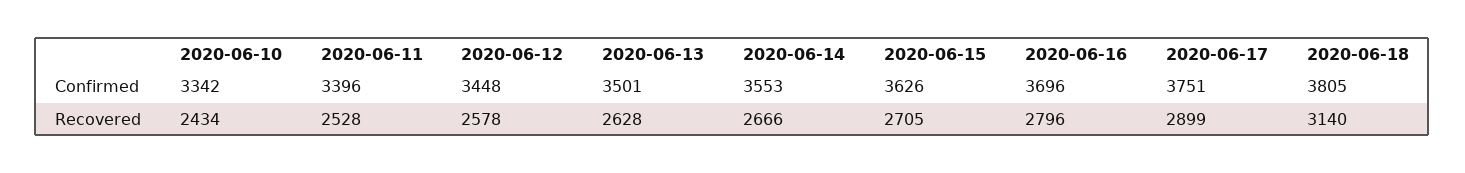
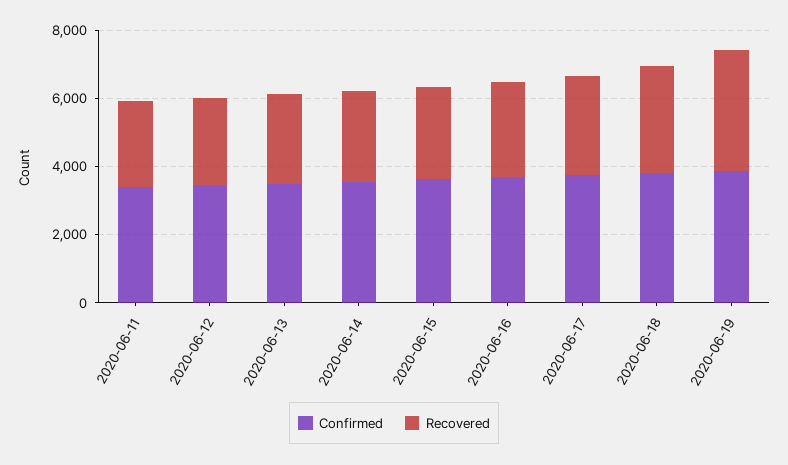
Confirmed, 2020-06-10: 3342 -> none
Recovered, 2020-06-10: 2434 -> none
Confirmed, 2020-06-19: none -> 4000
Recovered, 2020-06-19: none -> 3500

